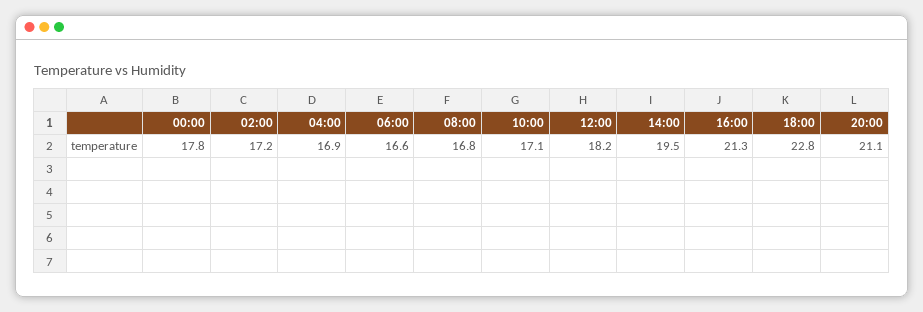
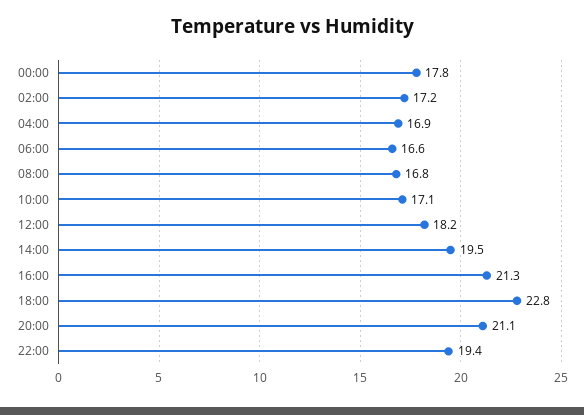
22:00: none -> 19.4

